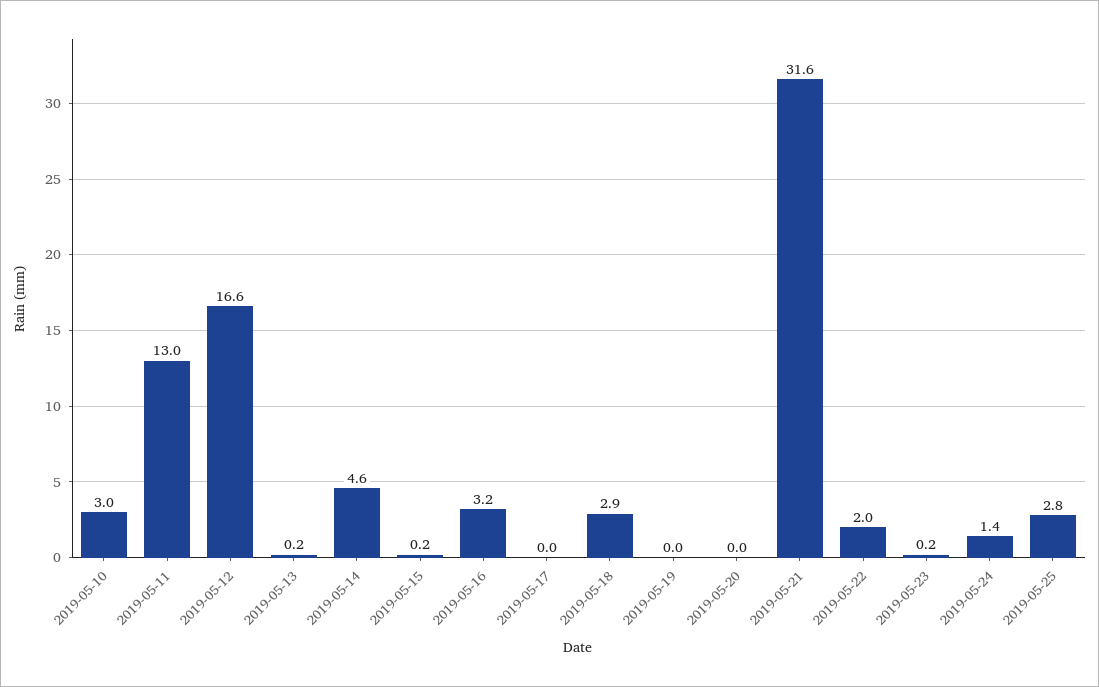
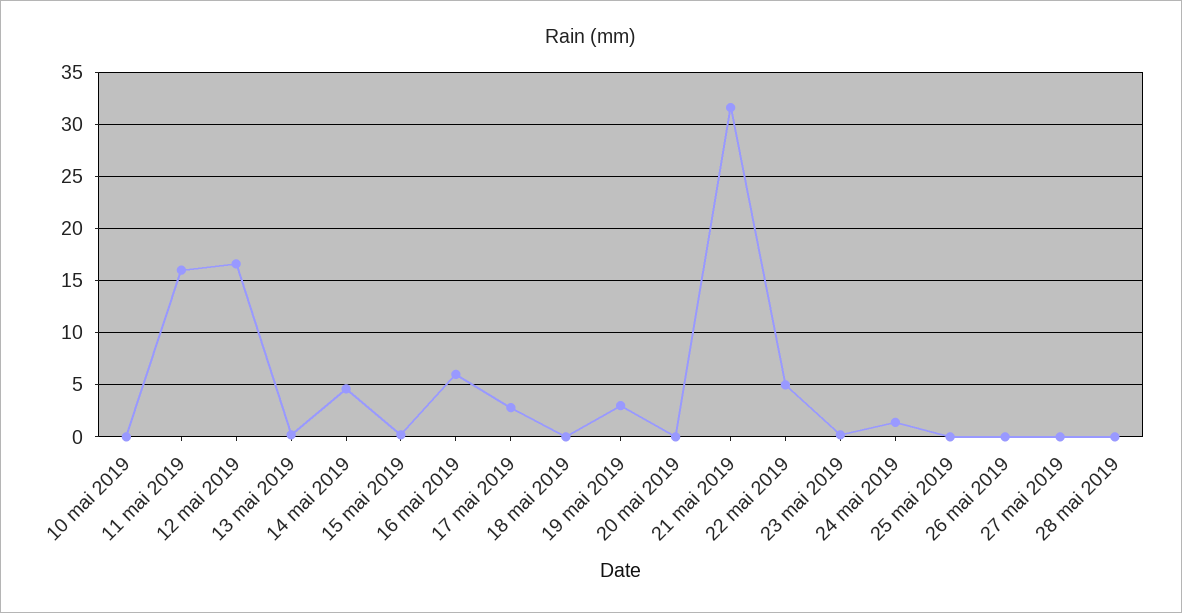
2019-05-10: 3 -> 0
2019-05-11: 13 -> 16
2019-05-16: 3.2 -> 6
2019-05-17: 0 -> 3
2019-05-18: 2.9 -> 0
2019-05-19: 0 -> 3
2019-05-22: 2 -> 5
2019-05-25: 2.8 -> 0
26 mai 2019: none -> 0
27 mai 2019: none -> 0
28 mai 2019: none -> 0

